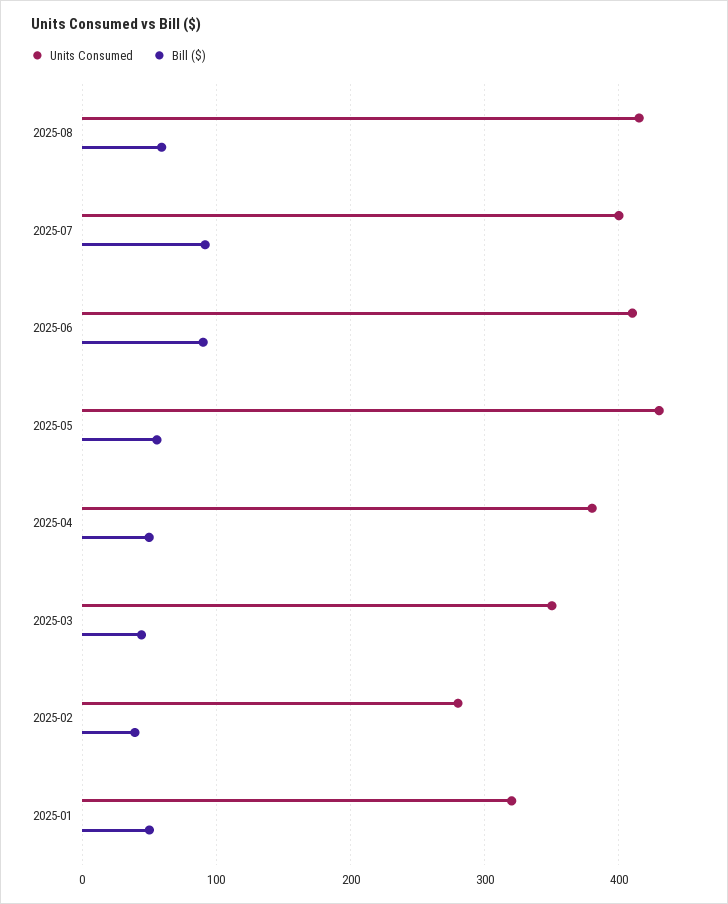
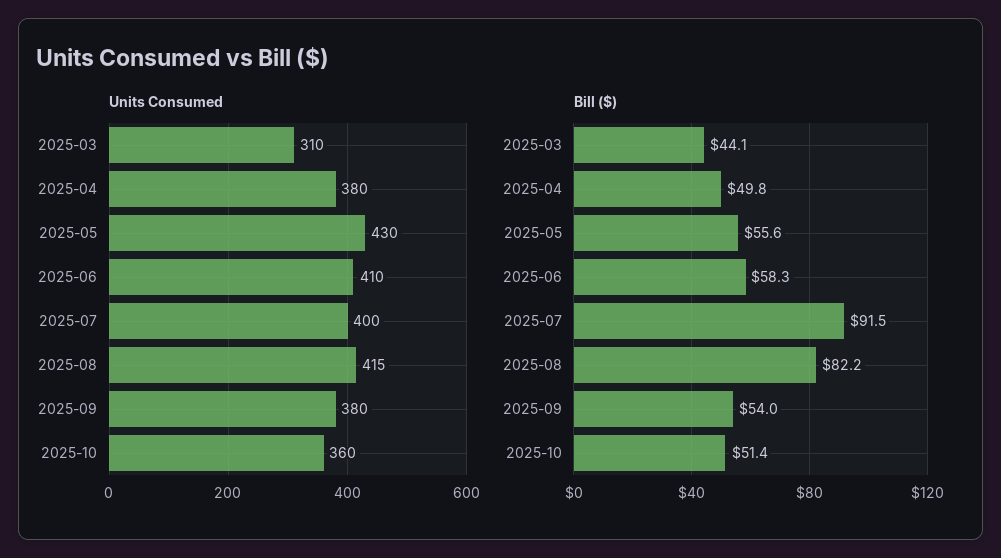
Bill ($), 2025-08: 60 -> 82.2
Bill ($), 2025-06: 90 -> 58.3
Units Consumed, 2025-03: 350 -> 310
Units Consumed, 2025-02: 280 -> none
Bill ($), 2025-02: 40 -> none
Units Consumed, 2025-01: 320 -> none
Bill ($), 2025-01: 50 -> none
Units Consumed, 2025-09: none -> 380
Units Consumed, 2025-10: none -> 360
Bill ($), 2025-09: none -> 54
Bill ($), 2025-10: none -> 51.4

